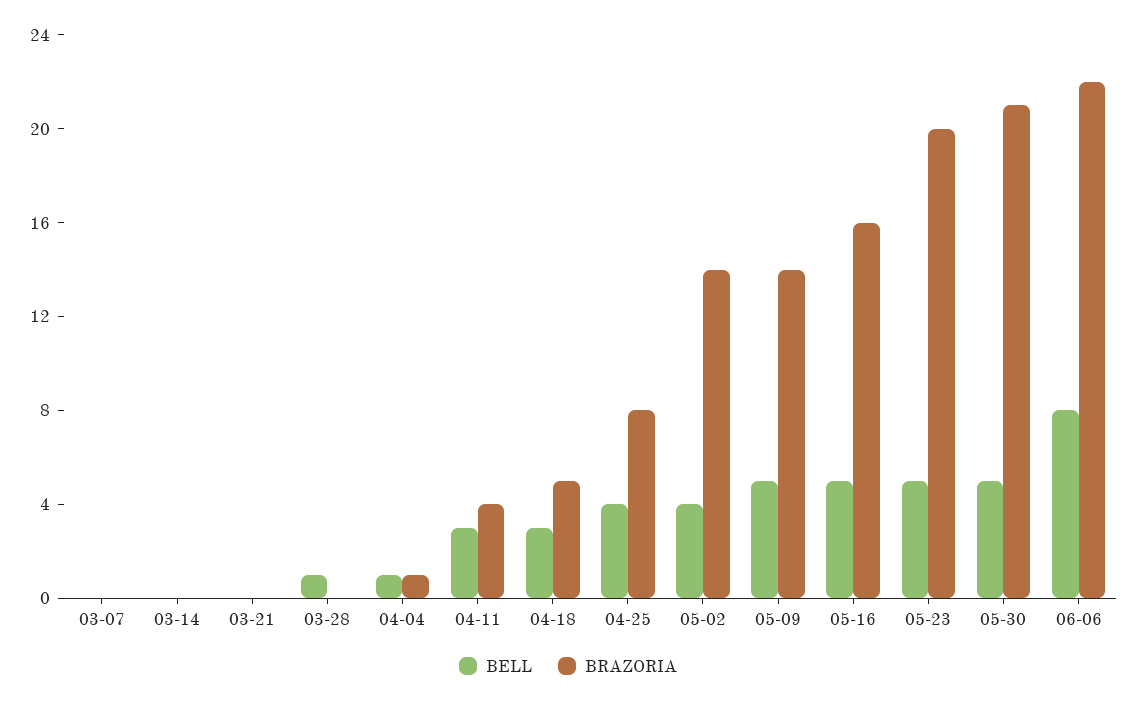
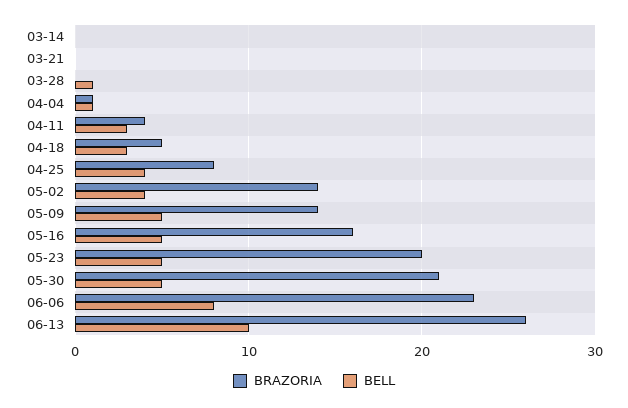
BELL, 03-07: 0 -> none
BRAZORIA, 03-07: 0 -> none
BRAZORIA, 06-06: 22 -> 23
BRAZORIA, 06-13: none -> 26
BELL, 06-13: none -> 10

